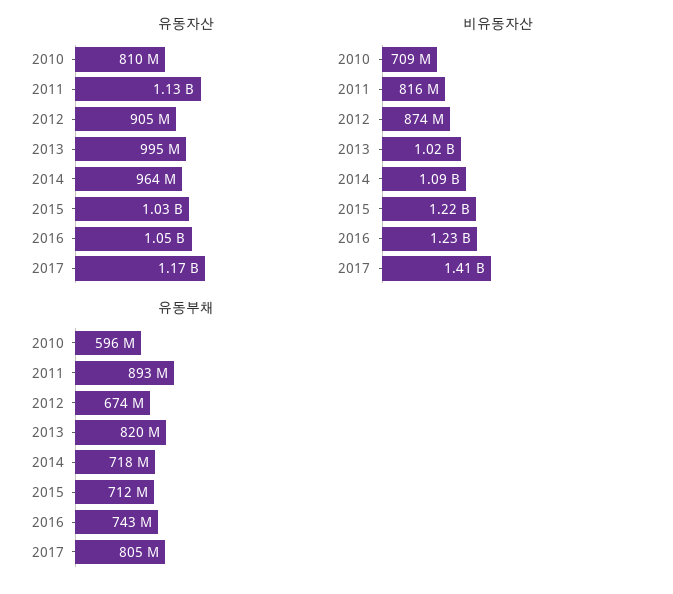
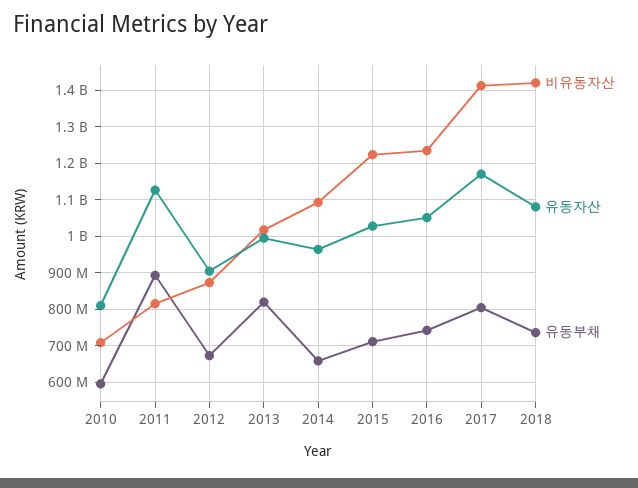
유동부채, 2014: 718000000 -> 660000000
비유동자산, 2018: none -> 1420000000
유동자산, 2018: none -> 1080000000
유동부채, 2018: none -> 740000000

